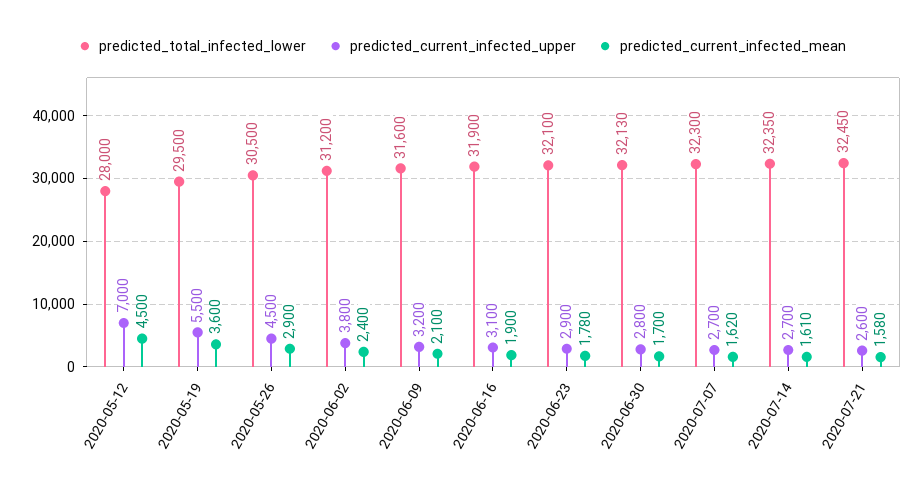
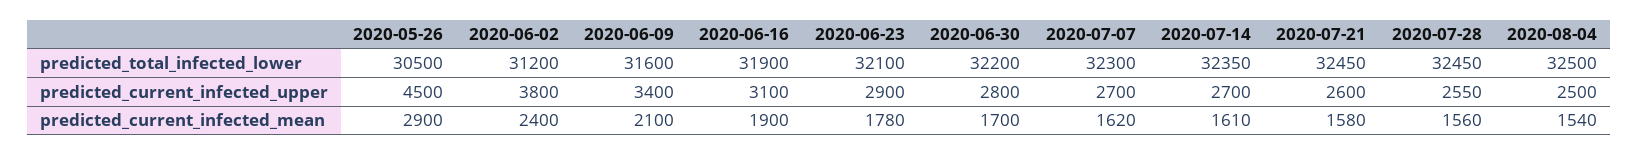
predicted_total_infected_lower, 2020-05-12: 28000 -> none
predicted_current_infected_upper, 2020-05-12: 7000 -> none
predicted_current_infected_mean, 2020-05-12: 4500 -> none
predicted_total_infected_lower, 2020-05-19: 29500 -> none
predicted_current_infected_upper, 2020-05-19: 5500 -> none
predicted_current_infected_mean, 2020-05-19: 3600 -> none
predicted_current_infected_upper, 2020-06-09: 3200 -> 3400
predicted_total_infected_lower, 2020-06-30: 32130 -> 32200
predicted_total_infected_lower, 2020-07-28: none -> 32450
predicted_total_infected_lower, 2020-08-04: none -> 32500
predicted_current_infected_upper, 2020-07-28: none -> 2550
predicted_current_infected_upper, 2020-08-04: none -> 2500
predicted_current_infected_mean, 2020-07-28: none -> 1560
predicted_current_infected_mean, 2020-08-04: none -> 1540

